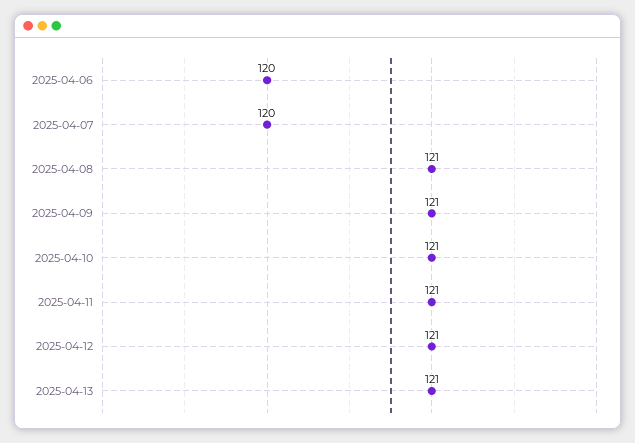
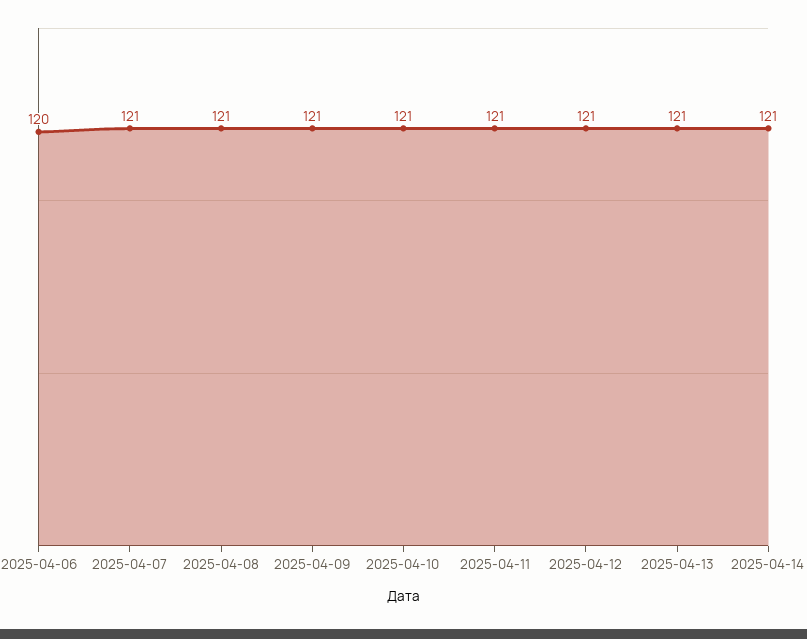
2025-04-07: 120 -> 121
2025-04-14: none -> 121

